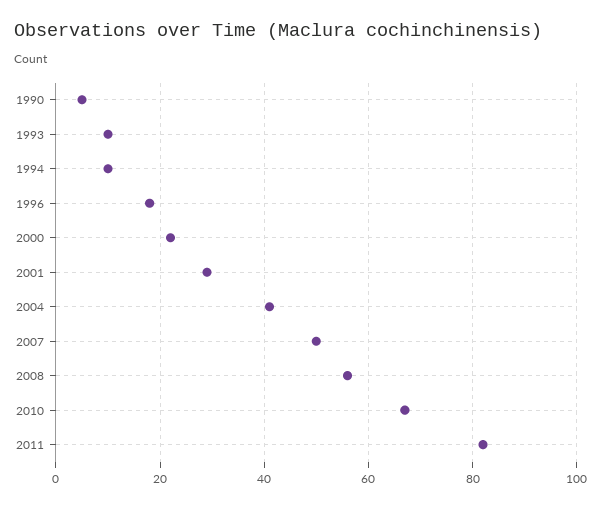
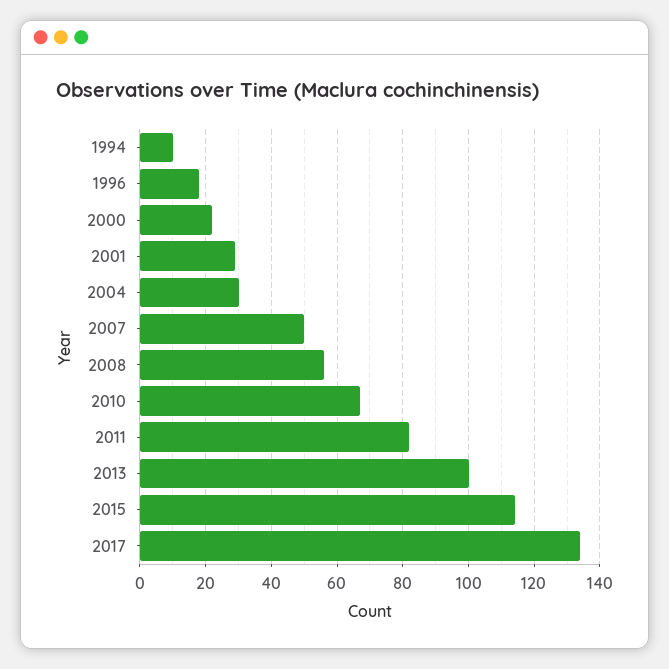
1990: 5 -> none
1993: 10 -> none
2004: 40 -> 30
2013: none -> 100
2015: none -> 115
2017: none -> 135

